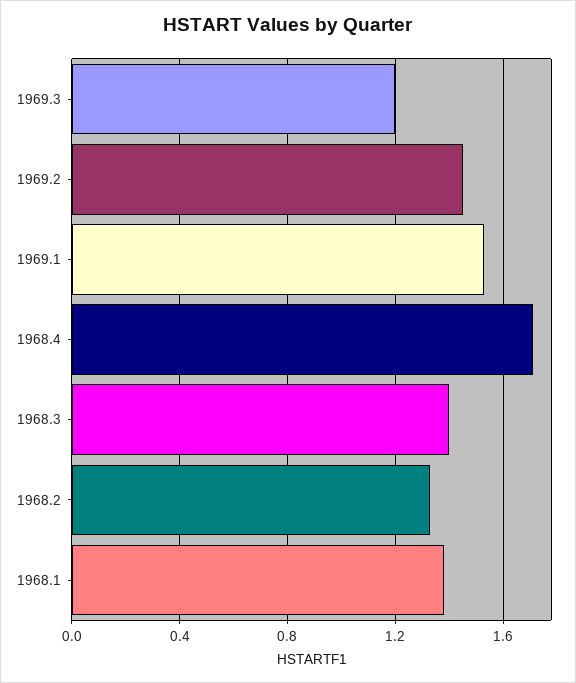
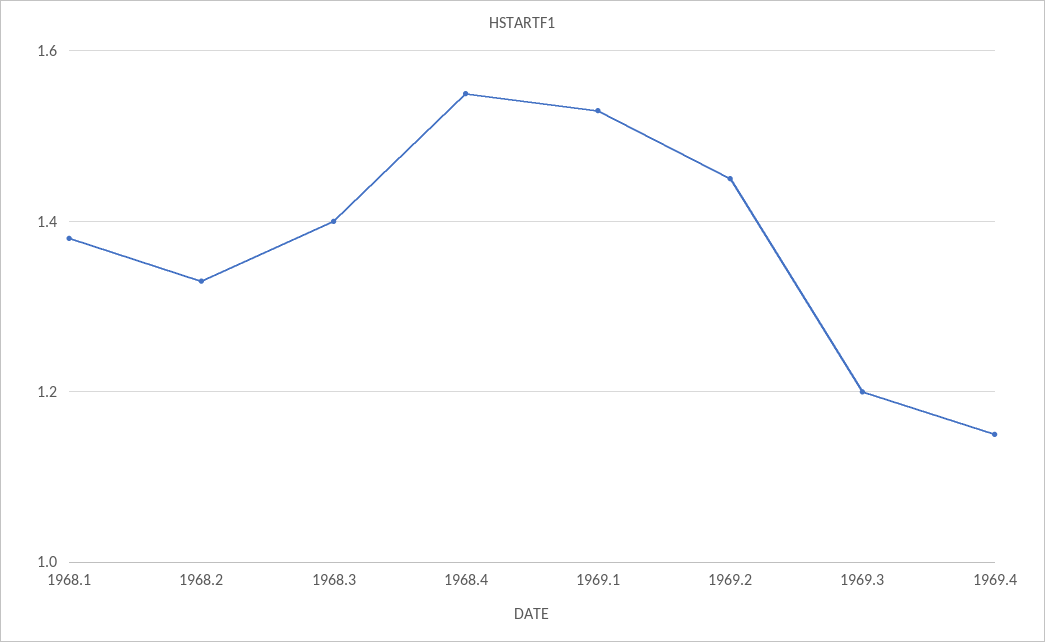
1968.4: 1.7 -> 1.55
1969.4: none -> 1.15

